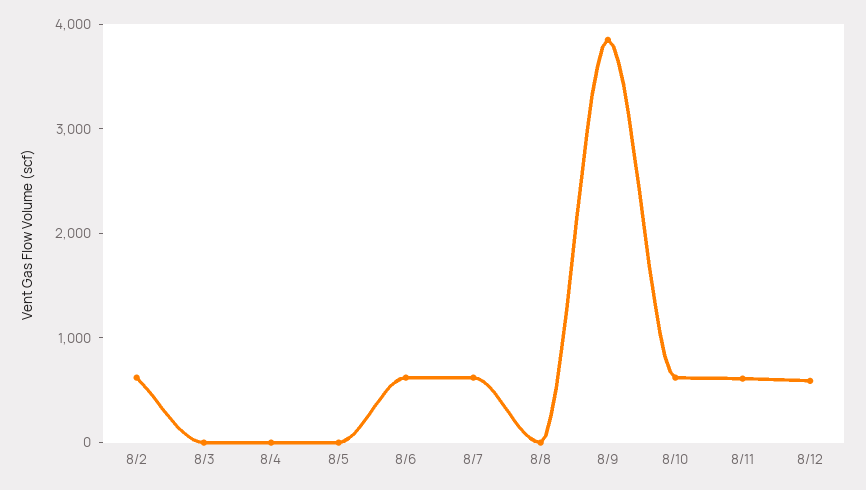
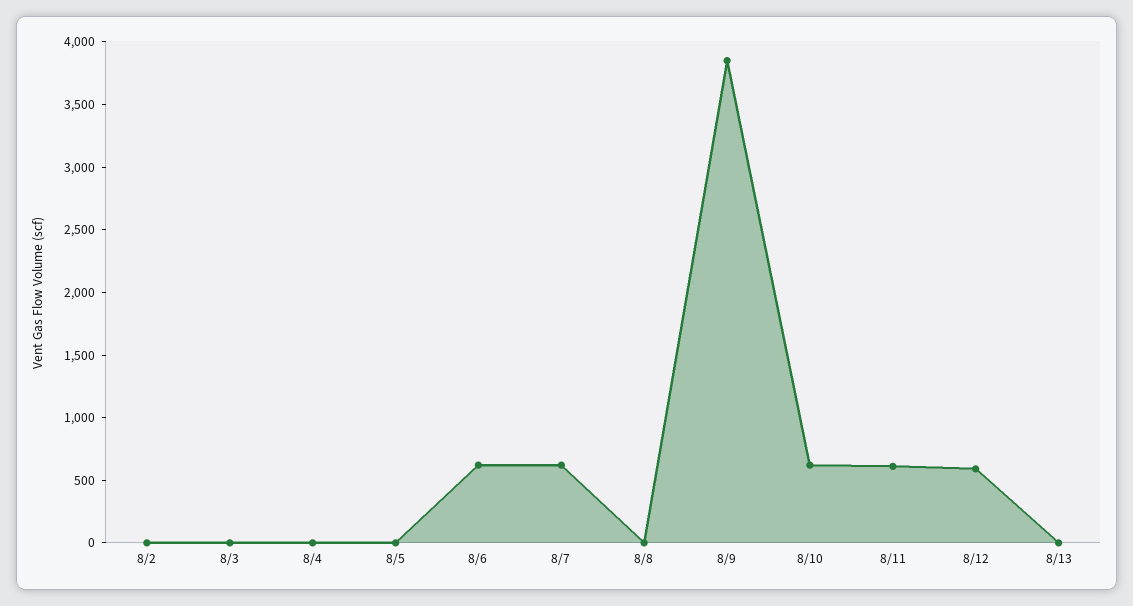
8/2: 600 -> 0
8/13: none -> 0

